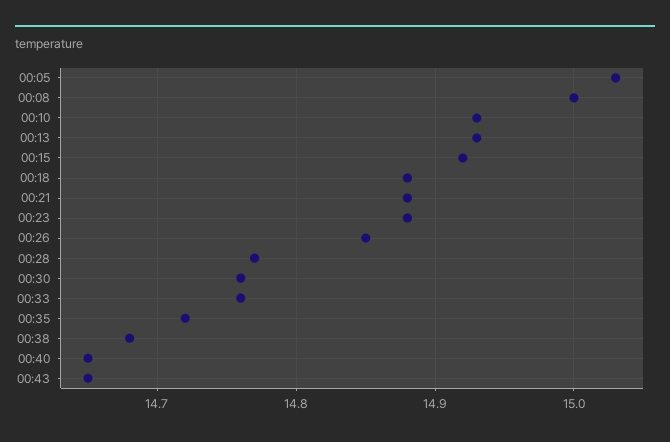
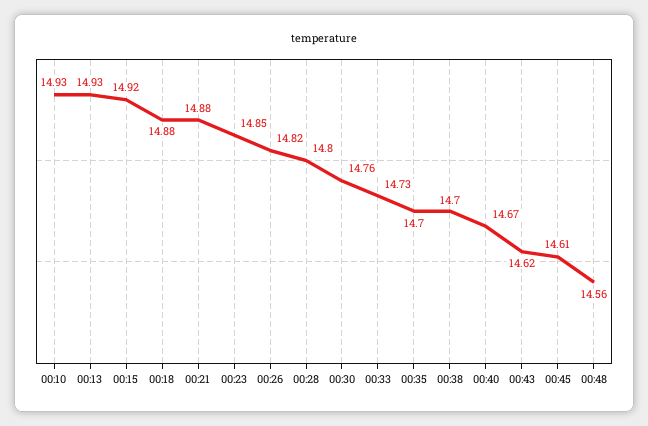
00:05: 15.03 -> none
00:08: 15 -> none
00:23: 14.88 -> 14.85
00:26: 14.85 -> 14.82
00:28: 14.77 -> 14.8
00:33: 14.76 -> 14.73
00:35: 14.72 -> 14.7
00:38: 14.68 -> 14.7
00:40: 14.65 -> 14.67
00:43: 14.65 -> 14.62
00:45: none -> 14.61
00:48: none -> 14.56

